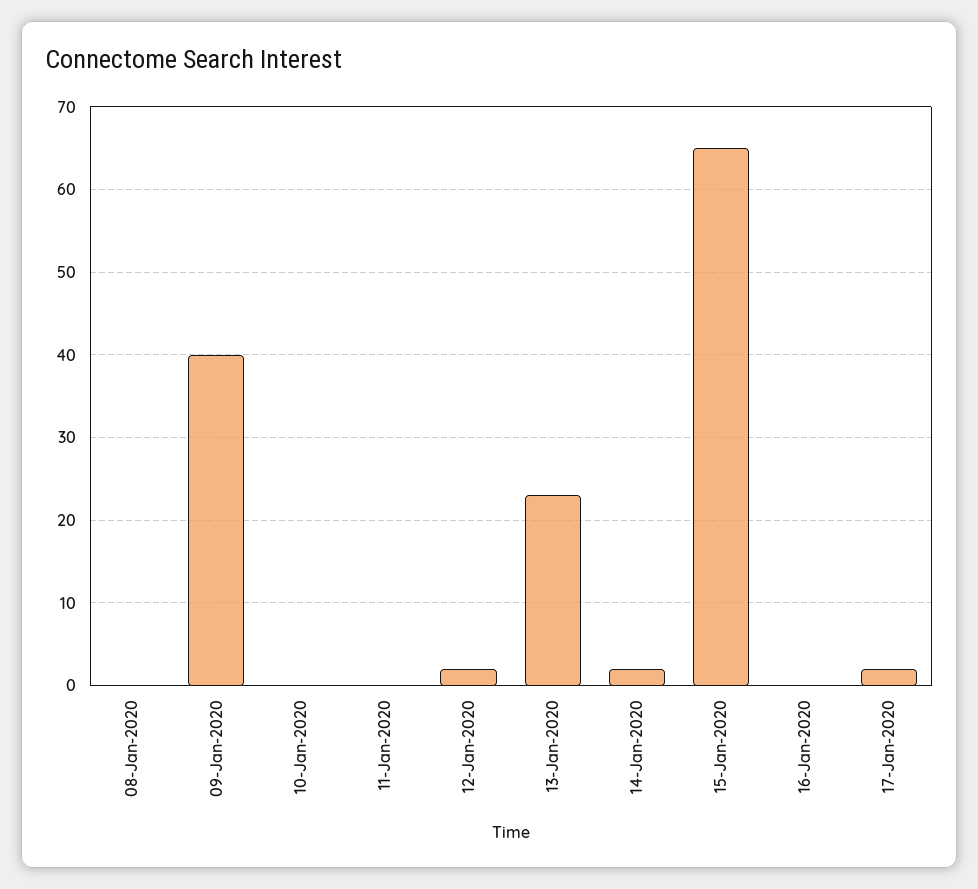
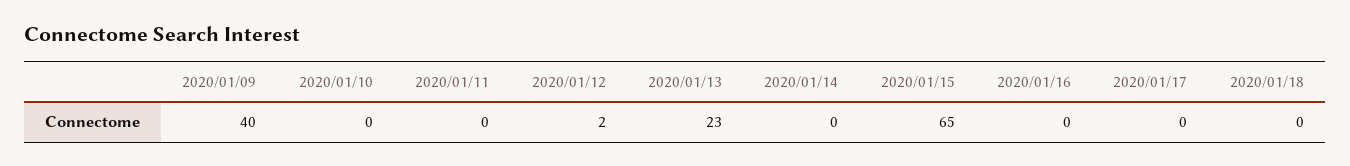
08-Jan-2020: 0 -> none
14-Jan-2020: 2 -> 0
17-Jan-2020: 2 -> 0
2020/01/18: none -> 0

